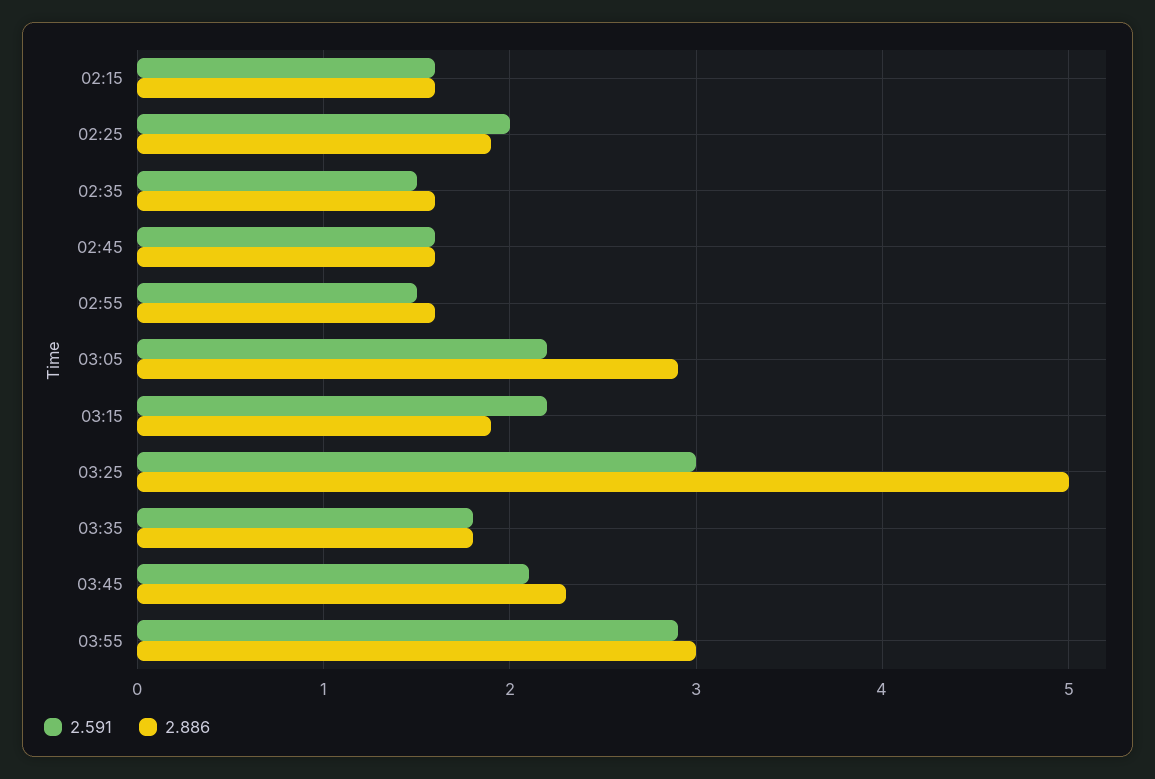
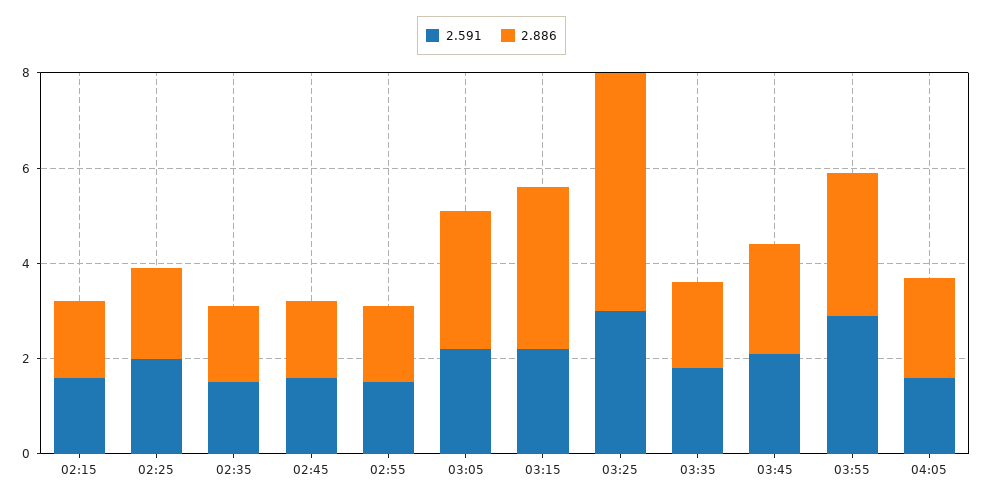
2.886, 03:15: 1.9 -> 3.5
2.591, 04:05: none -> 1.5
2.886, 04:05: none -> 2

